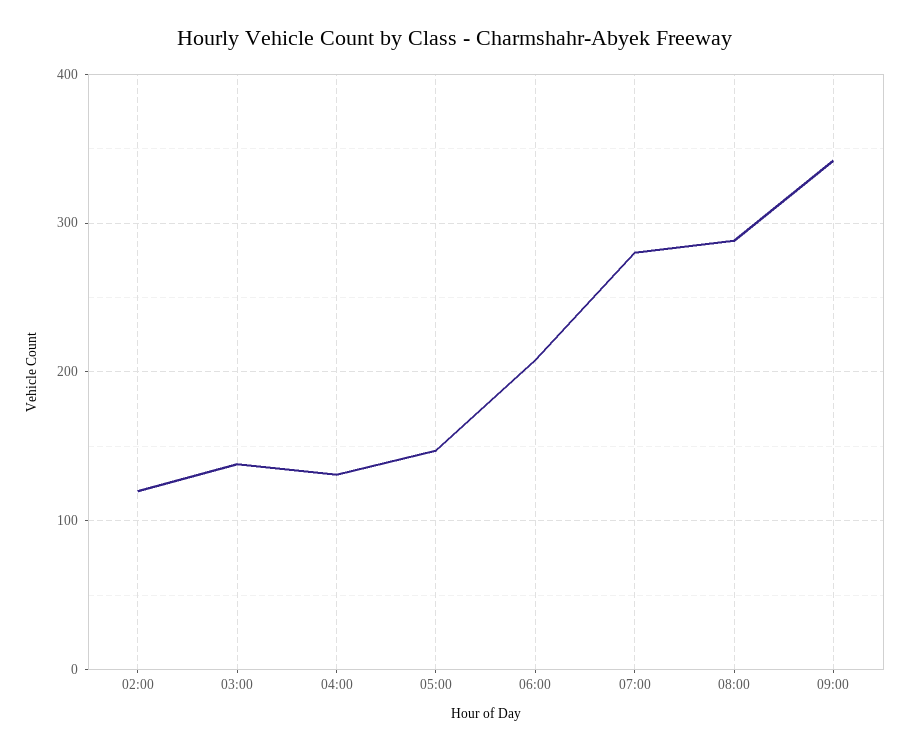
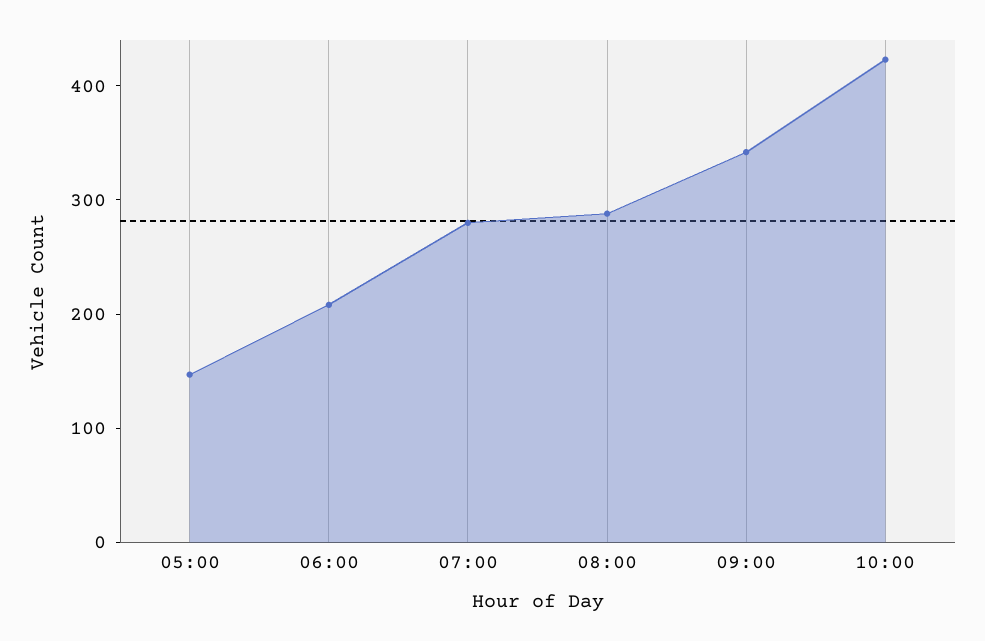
02:00: 120 -> none
03:00: 140 -> none
04:00: 130 -> none
10:00: none -> 420

